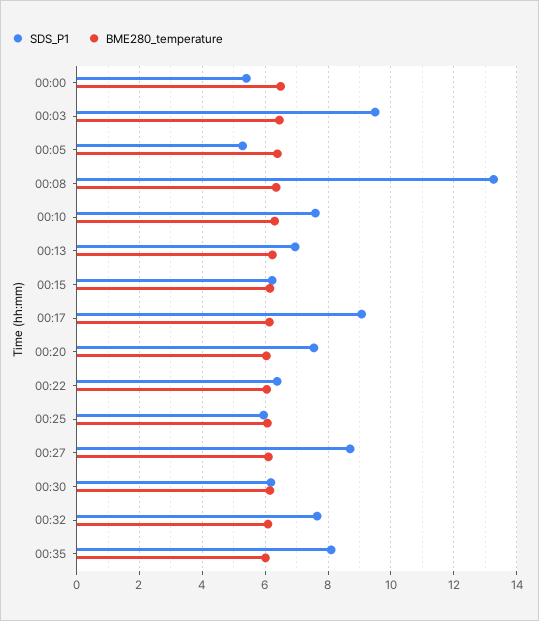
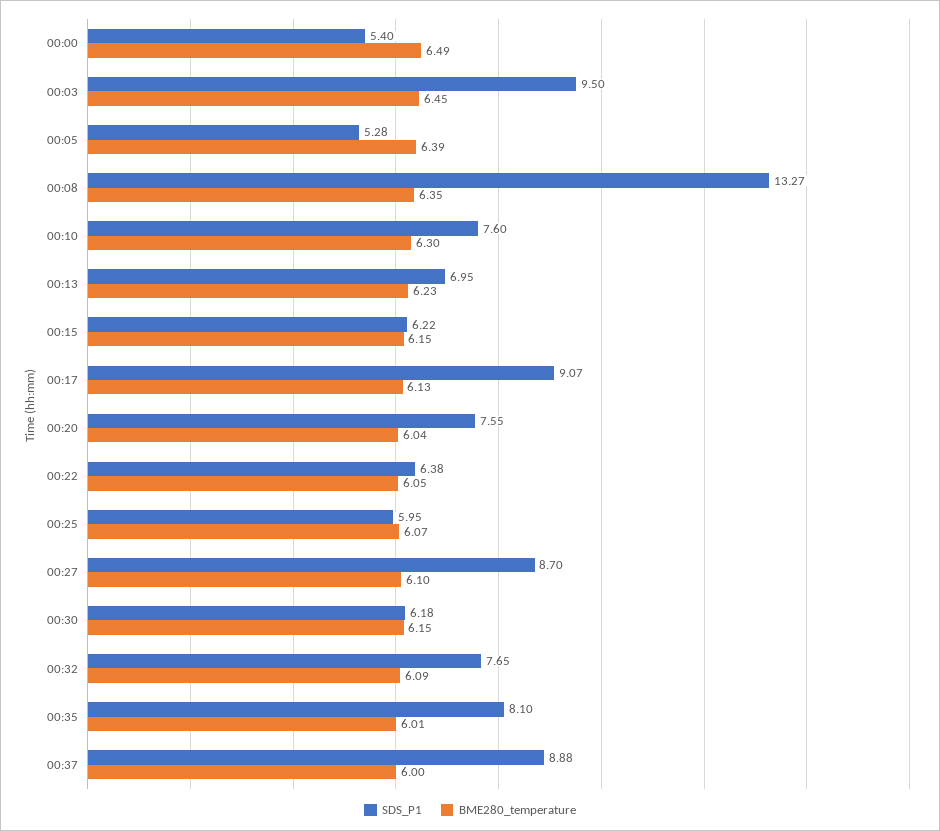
SDS_P1, 00:37: none -> 8.88
BME280_temperature, 00:37: none -> 6

